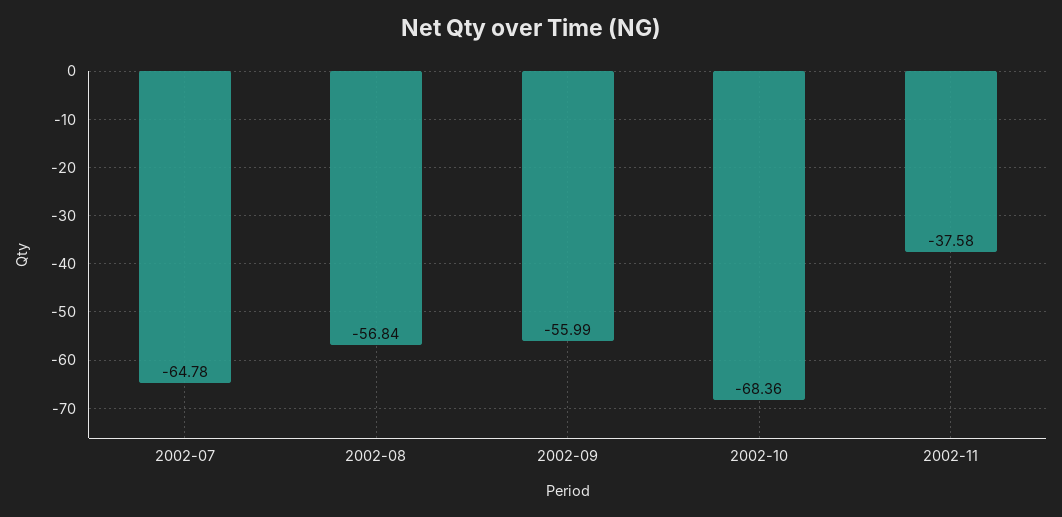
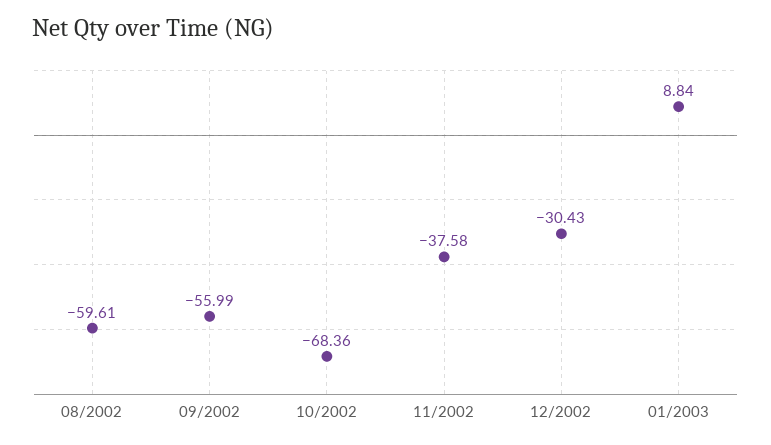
2002-07: -64.78 -> none
2002-08: -56.84 -> -59.61
12/2002: none -> -30.43
01/2003: none -> 8.84

